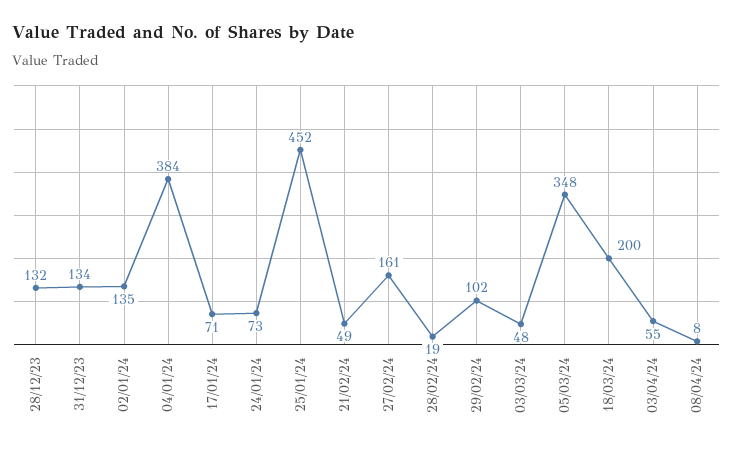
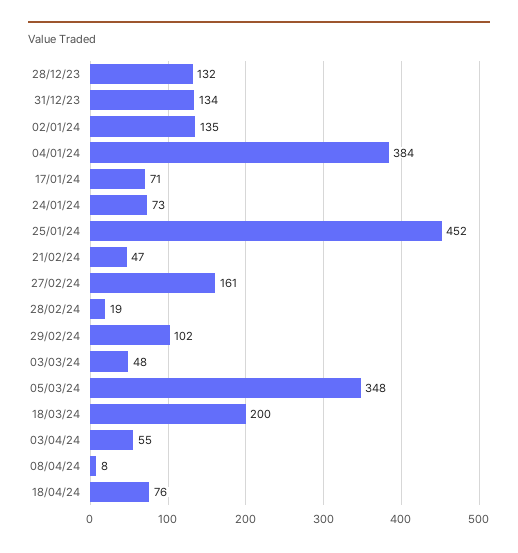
21/02/24: 49 -> 47
18/04/24: none -> 76

